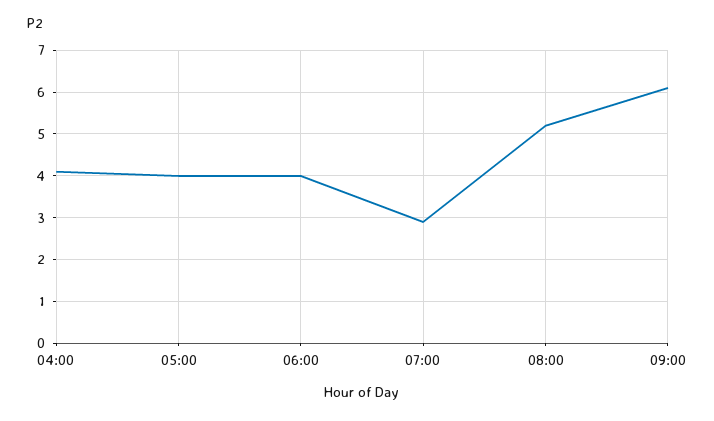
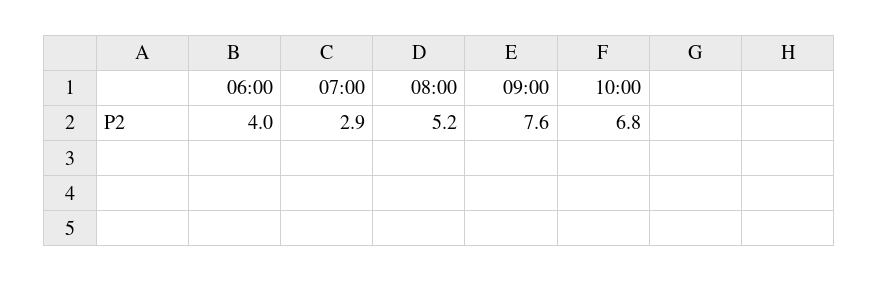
04:00: 4 -> none
05:00: 4 -> none
09:00: 6 -> 7.6
10:00: none -> 6.8

